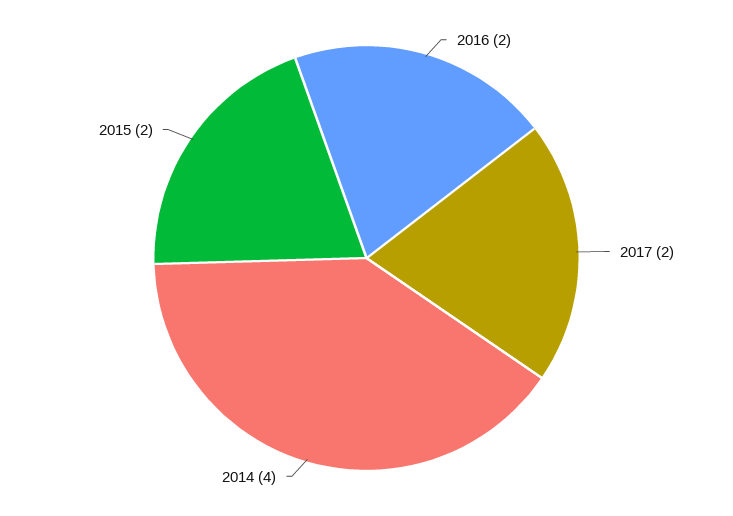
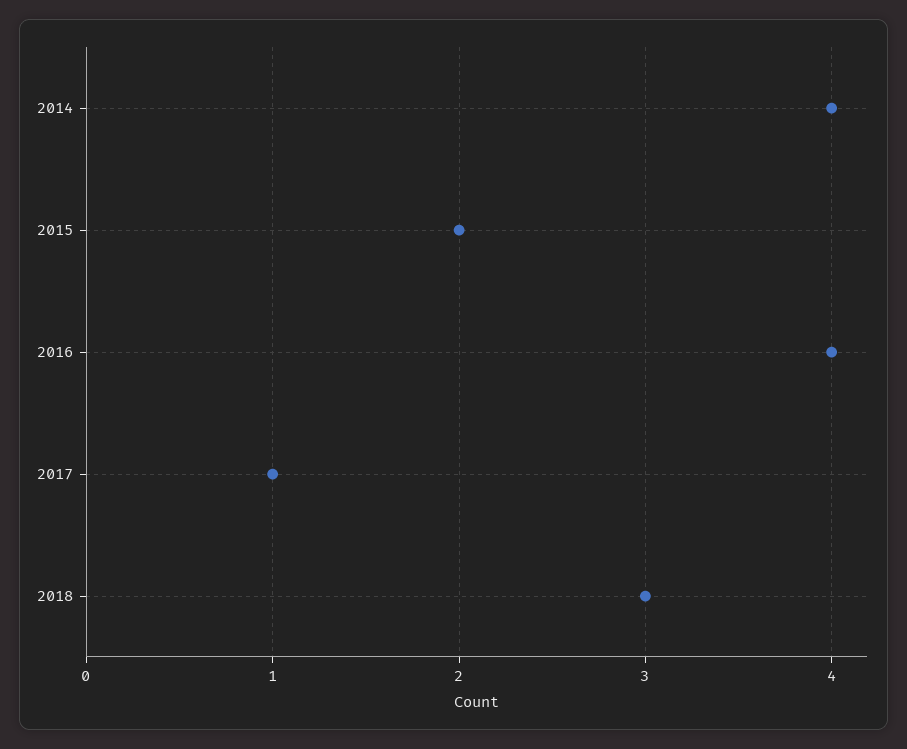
2016: 2 -> 4
2017: 2 -> 1
2018: none -> 3

